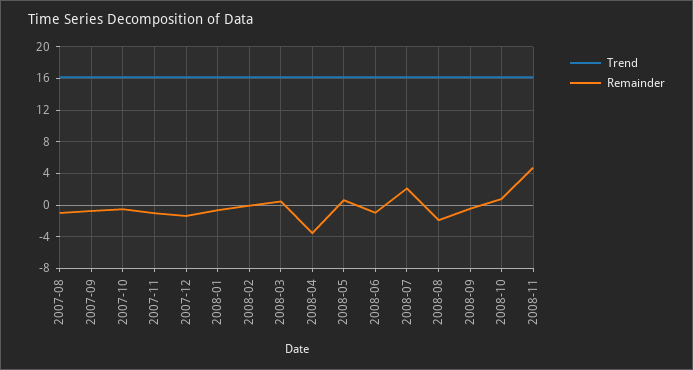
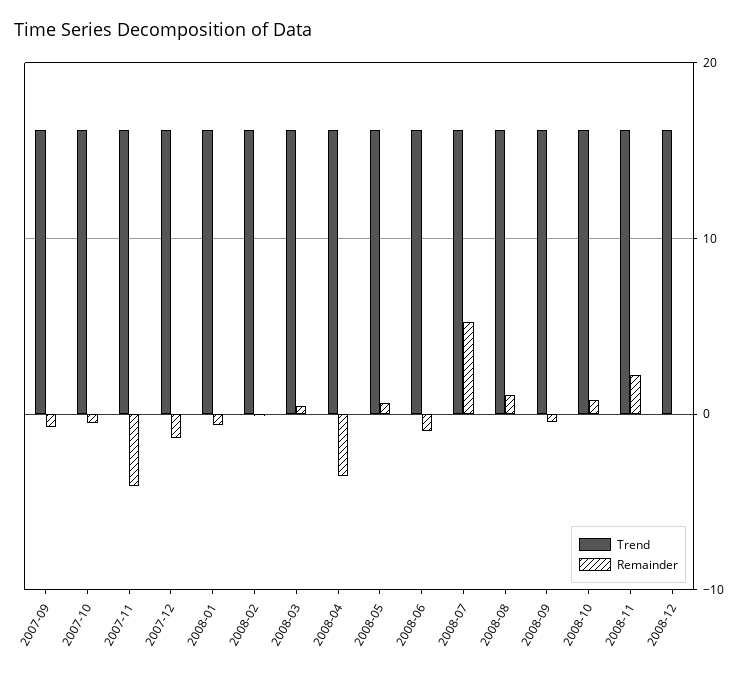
Trend, 2007-08: 16 -> none
Remainder, 2007-08: -1 -> none
Remainder, 2007-11: -1 -> -4
Remainder, 2008-07: 2 -> 5
Remainder, 2008-08: -2 -> 1
Remainder, 2008-11: 5 -> 2
Trend, 2008-12: none -> 16
Remainder, 2008-12: none -> 0

